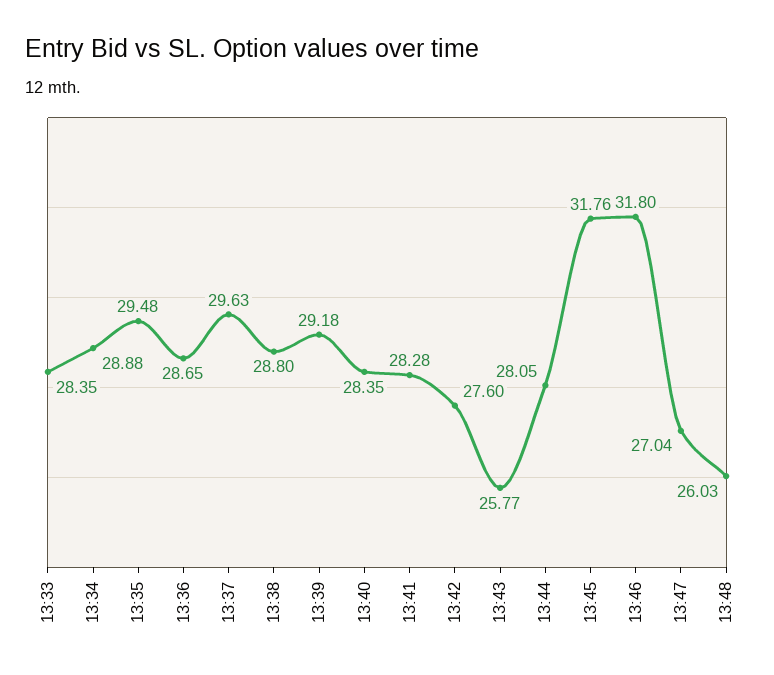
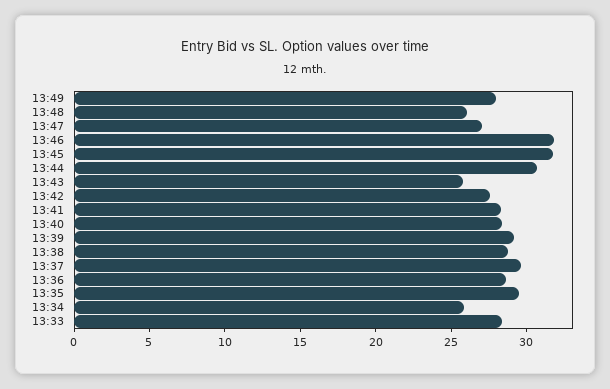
13:34: 28.88 -> 26
13:44: 28.05 -> 31
13:49: none -> 28

